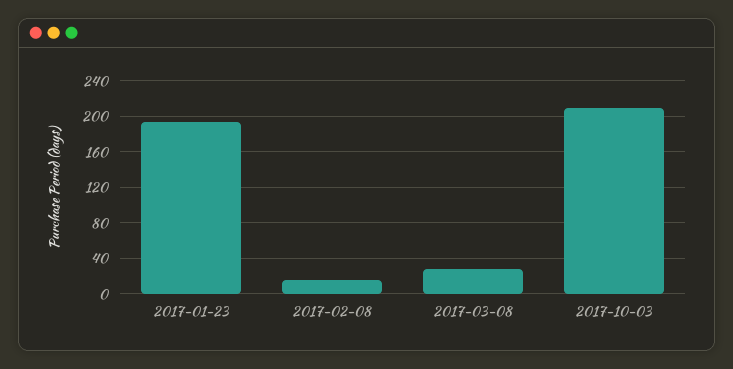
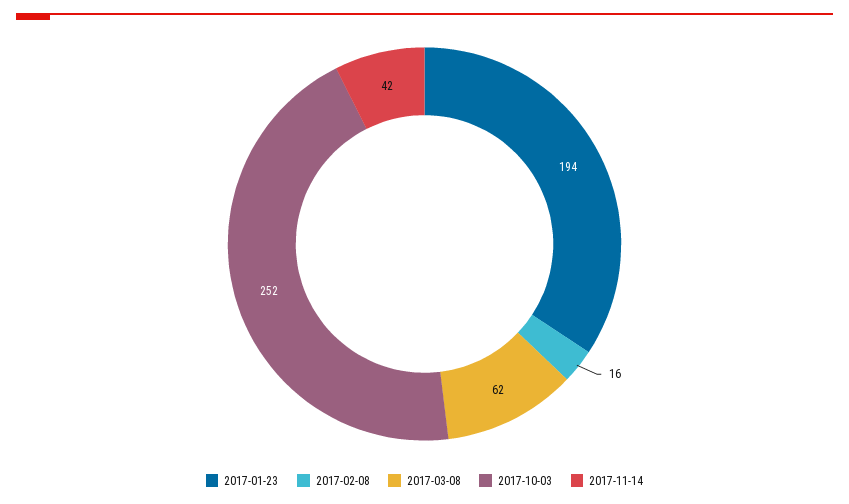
2017-03-08: 30 -> 62
2017-10-03: 210 -> 252
2017-11-14: none -> 42

